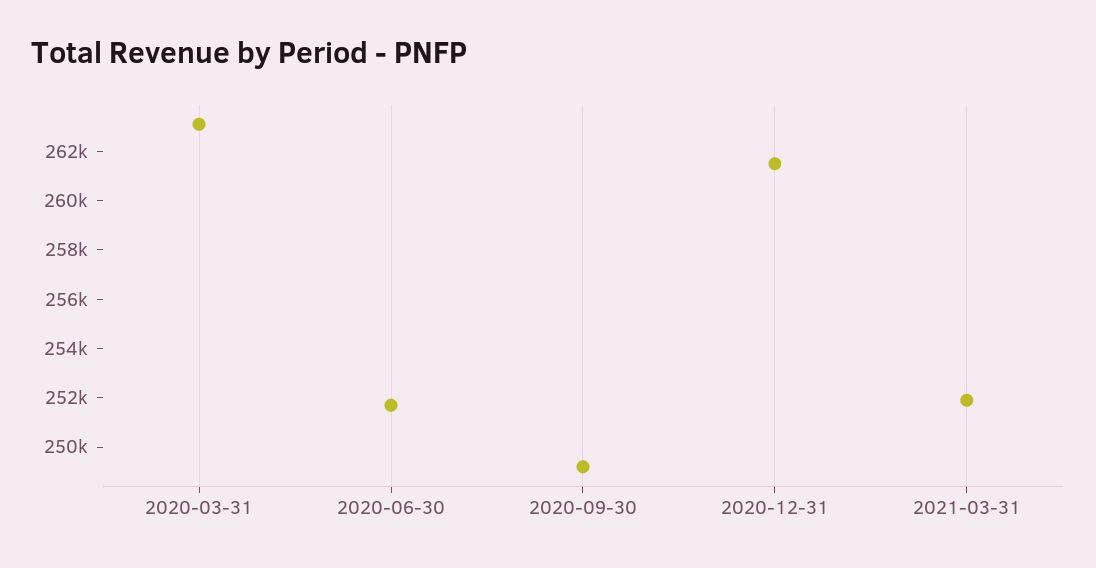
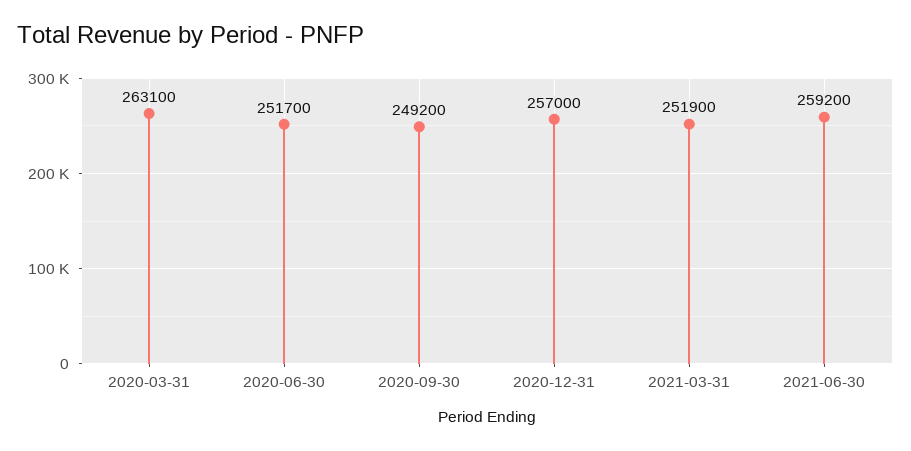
2020-12-31: 261500 -> 257000
2021-06-30: none -> 259200

